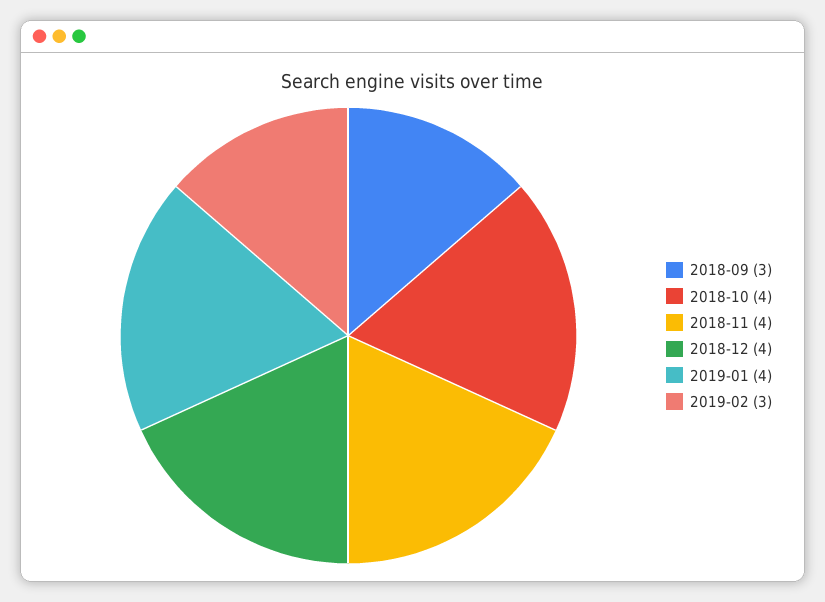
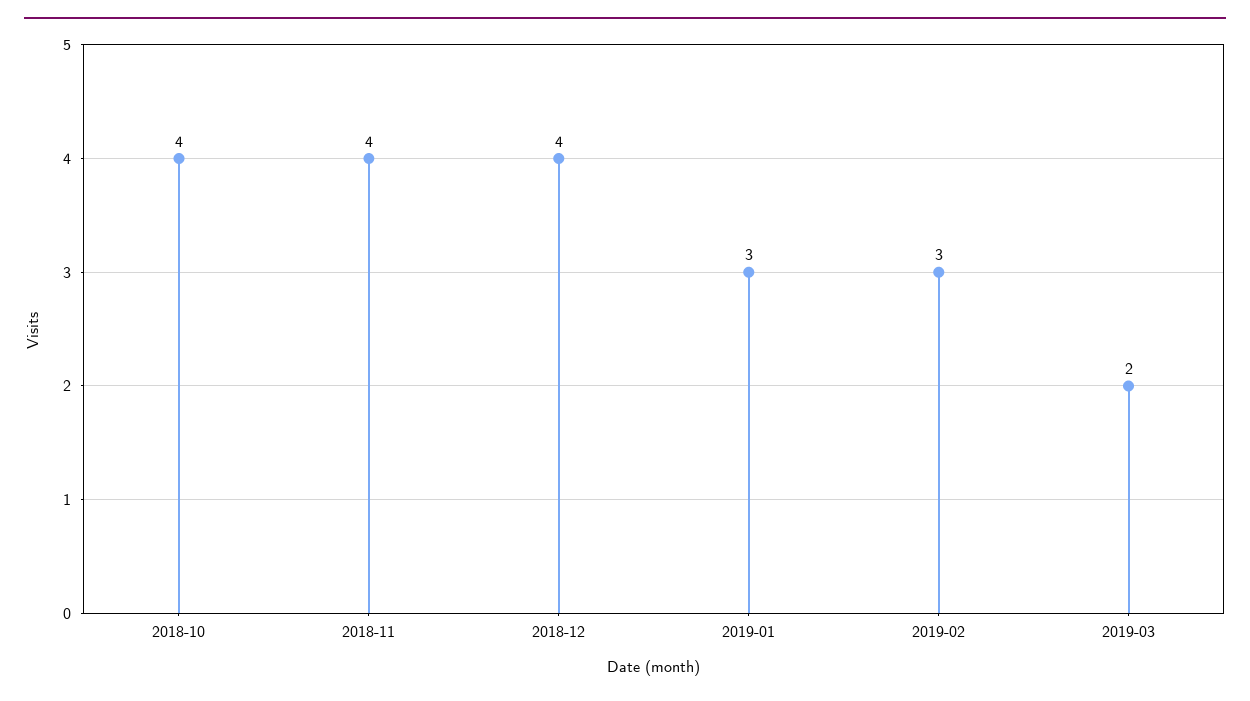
2018-09: 3 -> none
2019-01: 4 -> 3
2019-03: none -> 2

